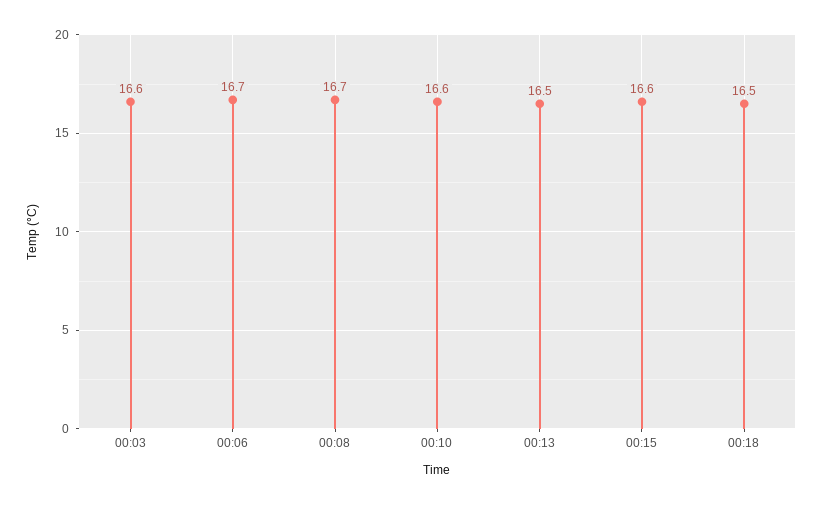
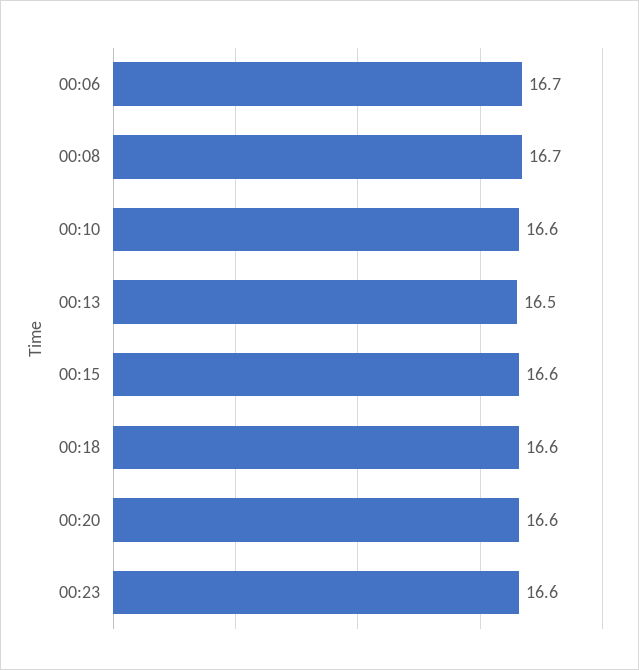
00:03: 16.6 -> none
00:18: 16.5 -> 16.6
00:20: none -> 16.6
00:23: none -> 16.6

